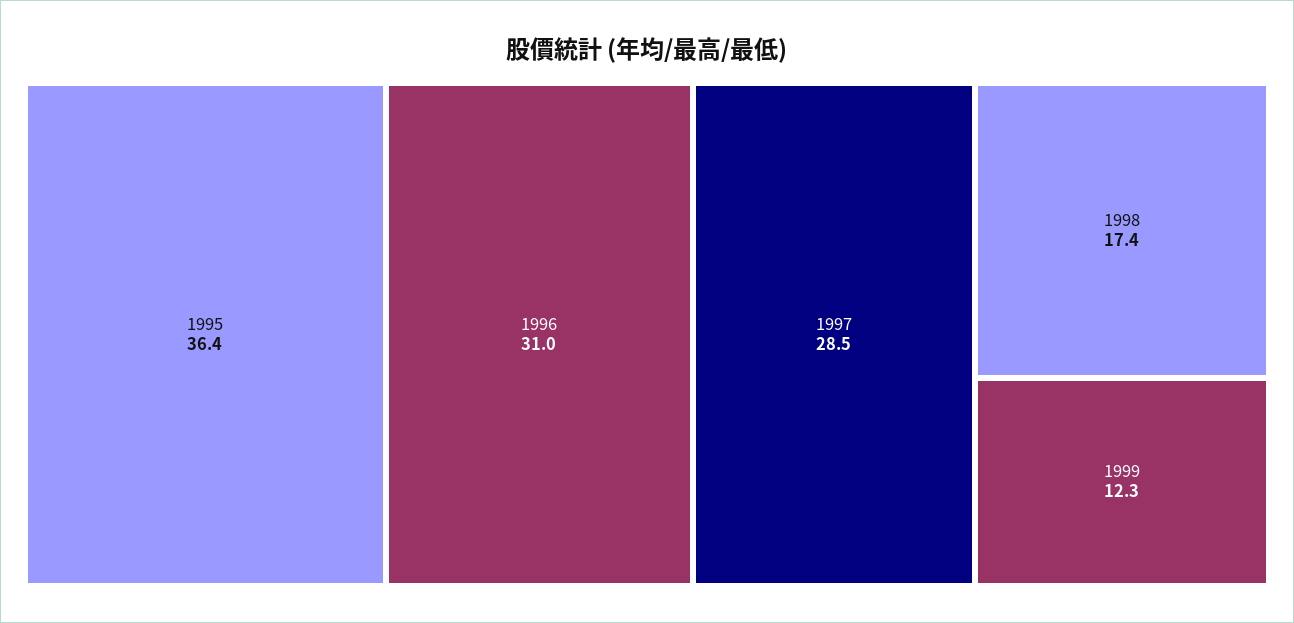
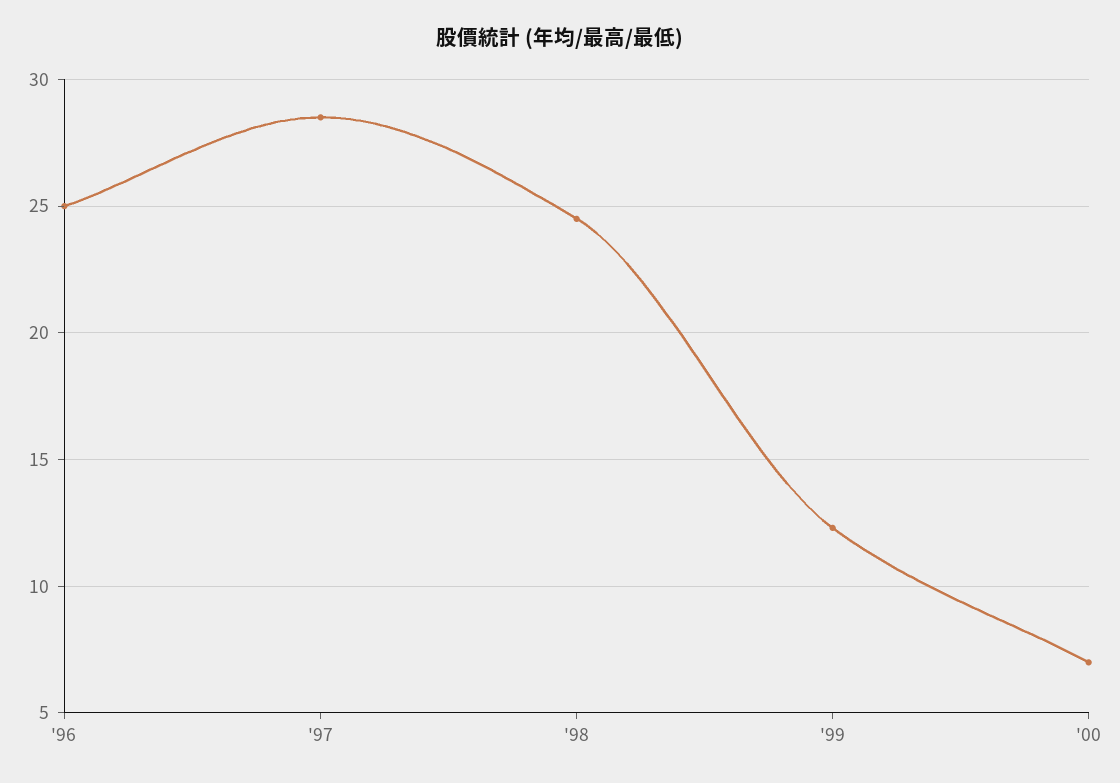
1995: 36.4 -> none
1996: 31 -> 25
1998: 17.4 -> 24.5
'00: none -> 7

